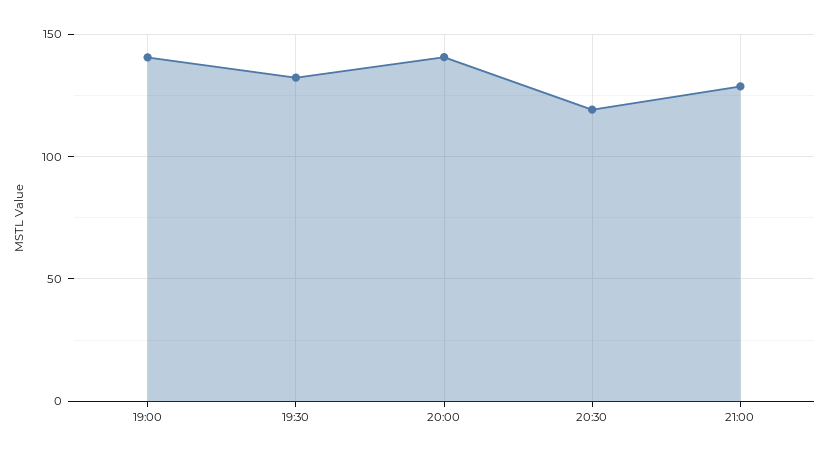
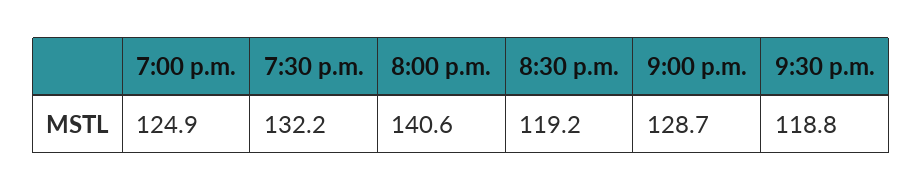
19:00: 140 -> 124.9
9:30 p.m.: none -> 118.8

